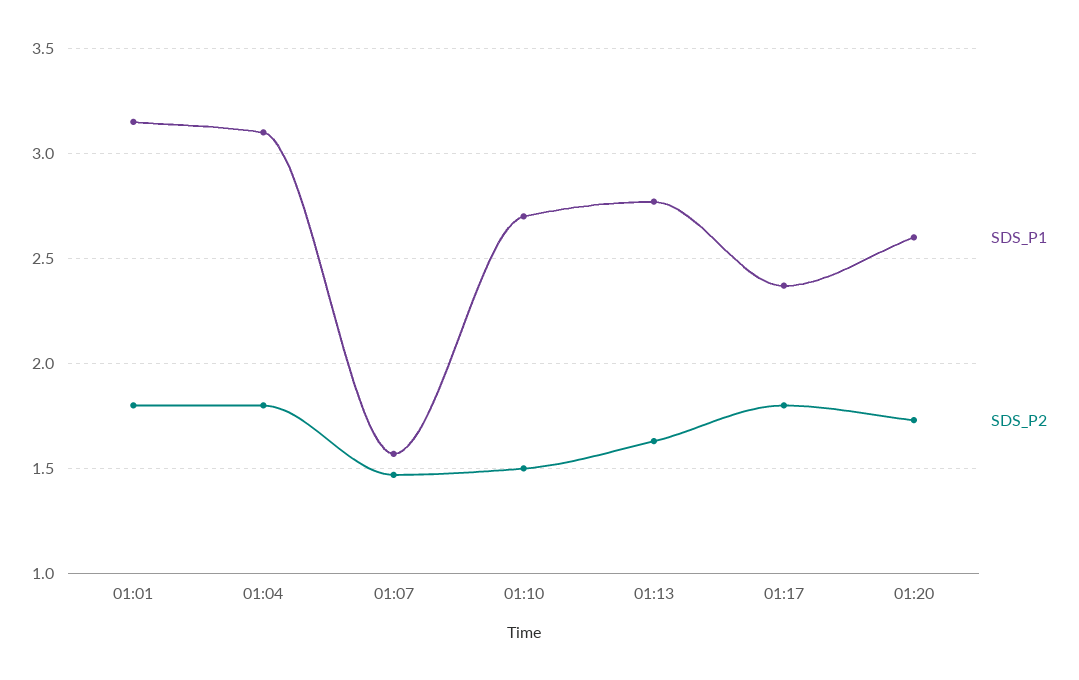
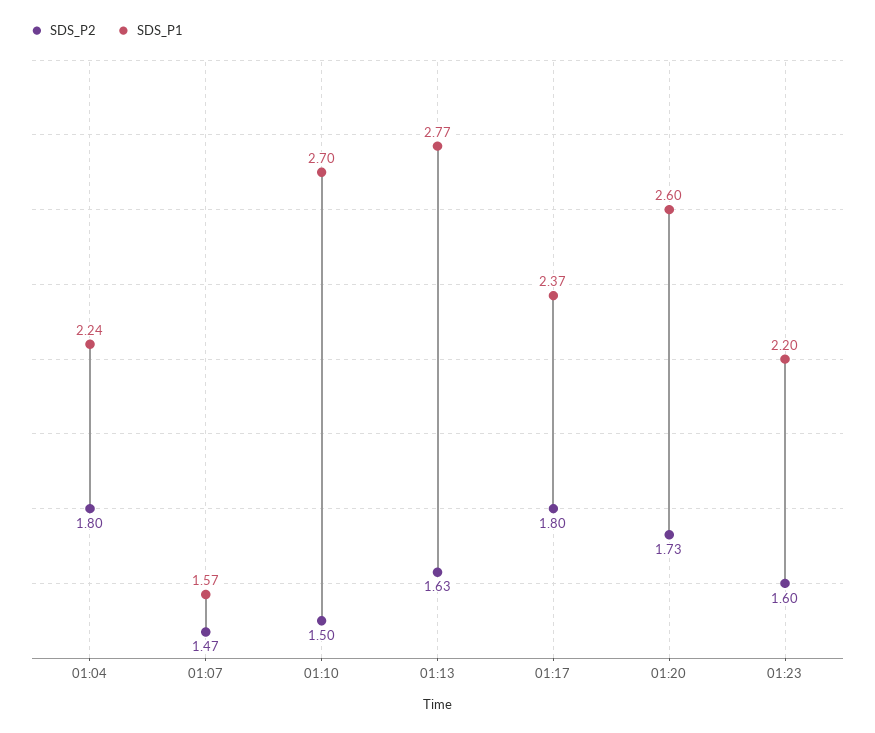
SDS_P1, 01:01: 3.15 -> none
SDS_P2, 01:01: 1.8 -> none
SDS_P1, 01:04: 3.1 -> 2.24
SDS_P2, 01:23: none -> 1.6
SDS_P1, 01:23: none -> 2.2

